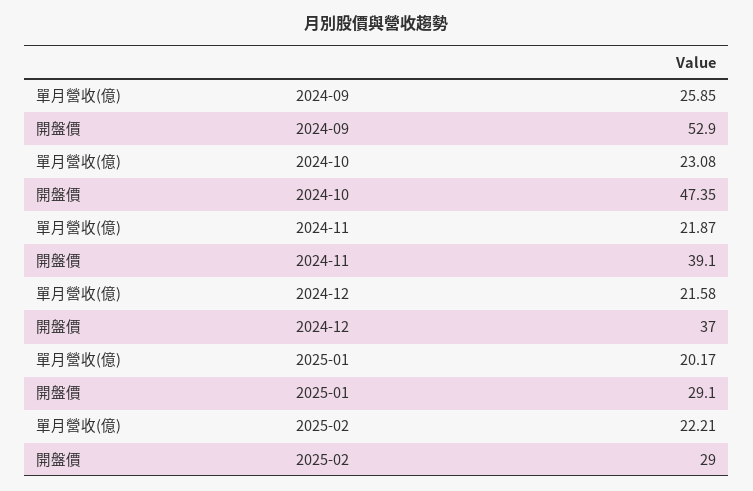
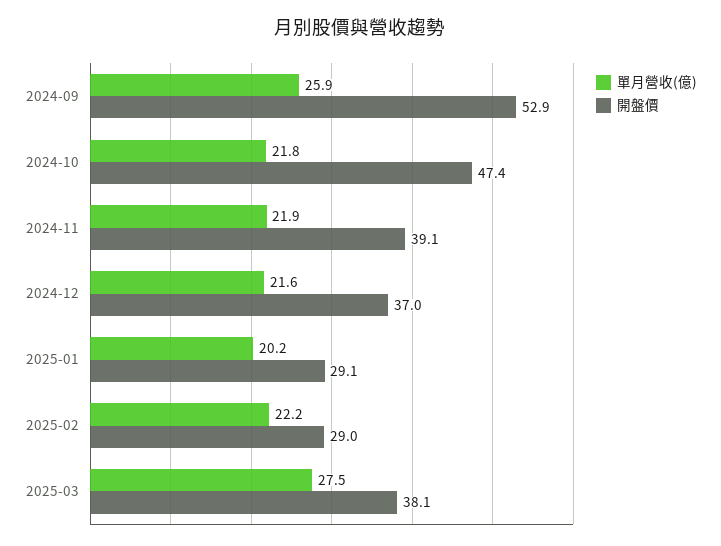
單月營收(億), 2024-10: 23.08 -> 21.8
單月營收(億), 2025-03: none -> 27.5
開盤價, 2025-03: none -> 38.1

